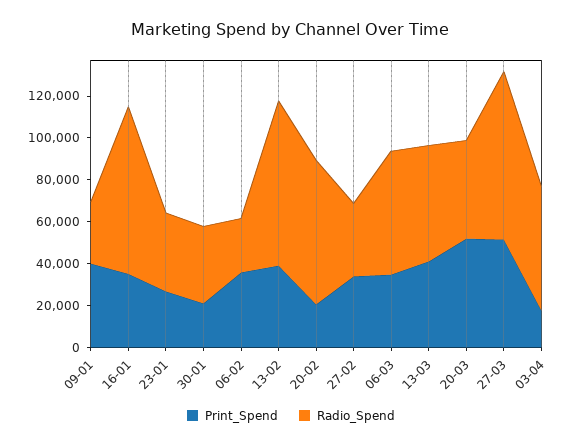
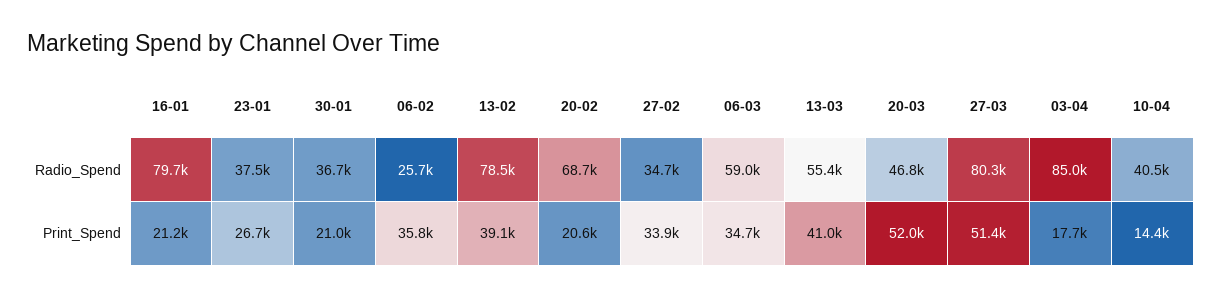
Print_Spend, 09-01: 40000 -> none
Radio_Spend, 09-01: 30000 -> none
Print_Spend, 16-01: 35000 -> 21200
Radio_Spend, 03-04: 60000 -> 85000
Radio_Spend, 10-04: none -> 40500
Print_Spend, 10-04: none -> 14400

